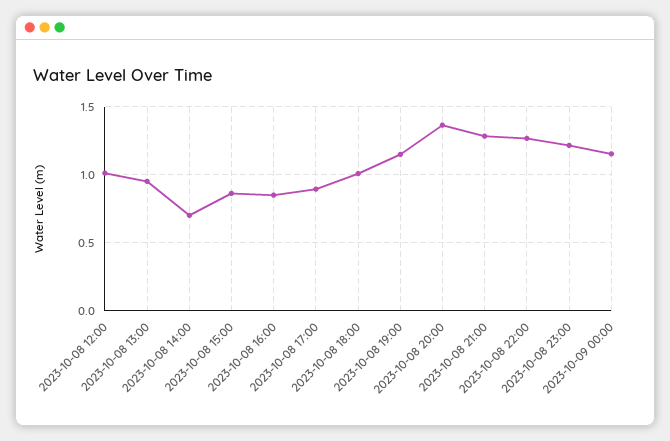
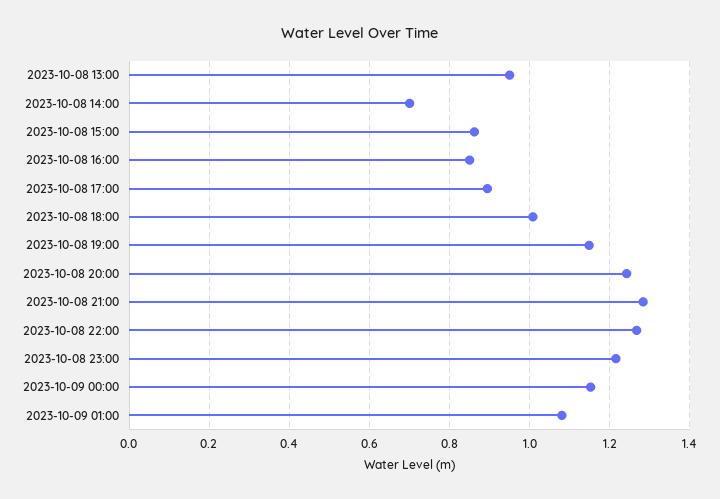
2023-10-08 12:00: 1 -> none
2023-10-08 20:00: 1.35 -> 1.24
2023-10-09 01:00: none -> 1.08

